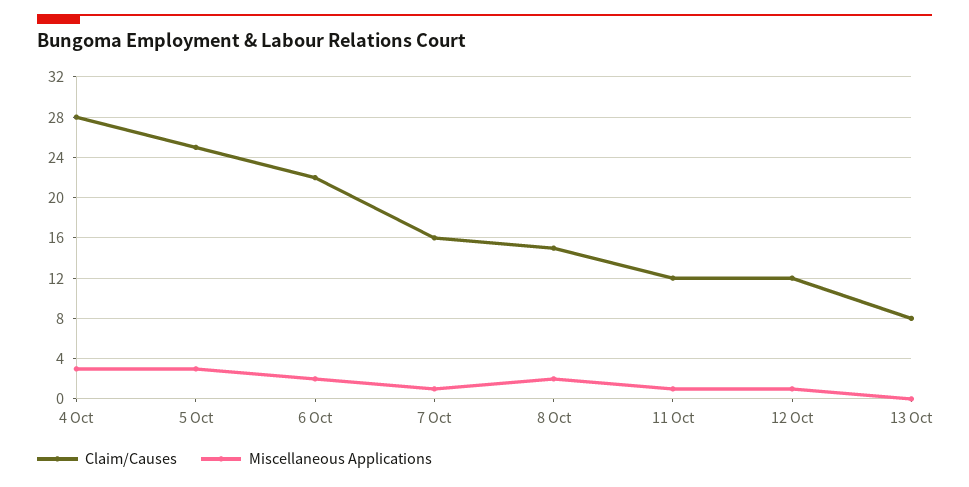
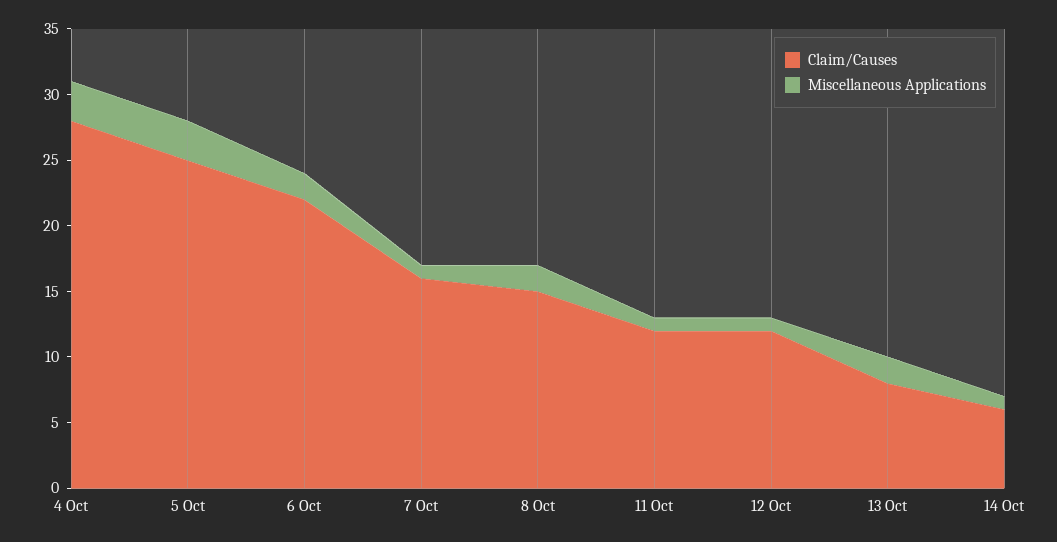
Miscellaneous Applications, 13 Oct: 0 -> 2
Claim/Causes, 14 Oct: none -> 6
Miscellaneous Applications, 14 Oct: none -> 1

